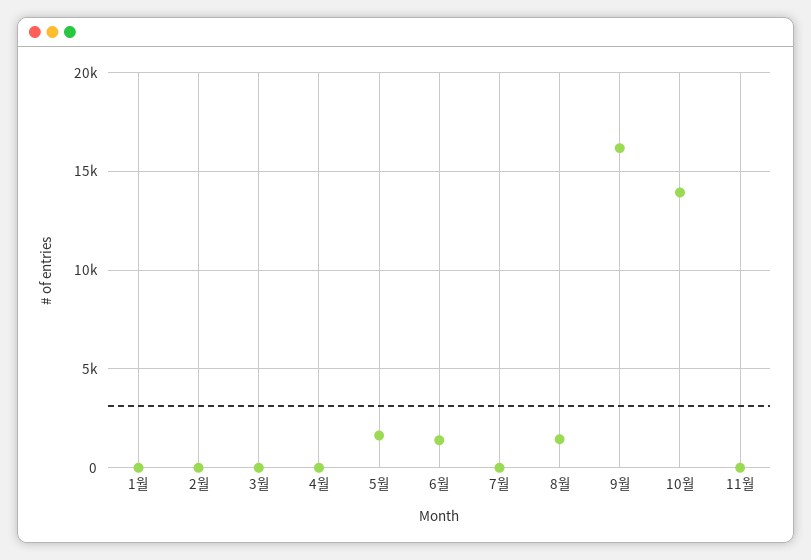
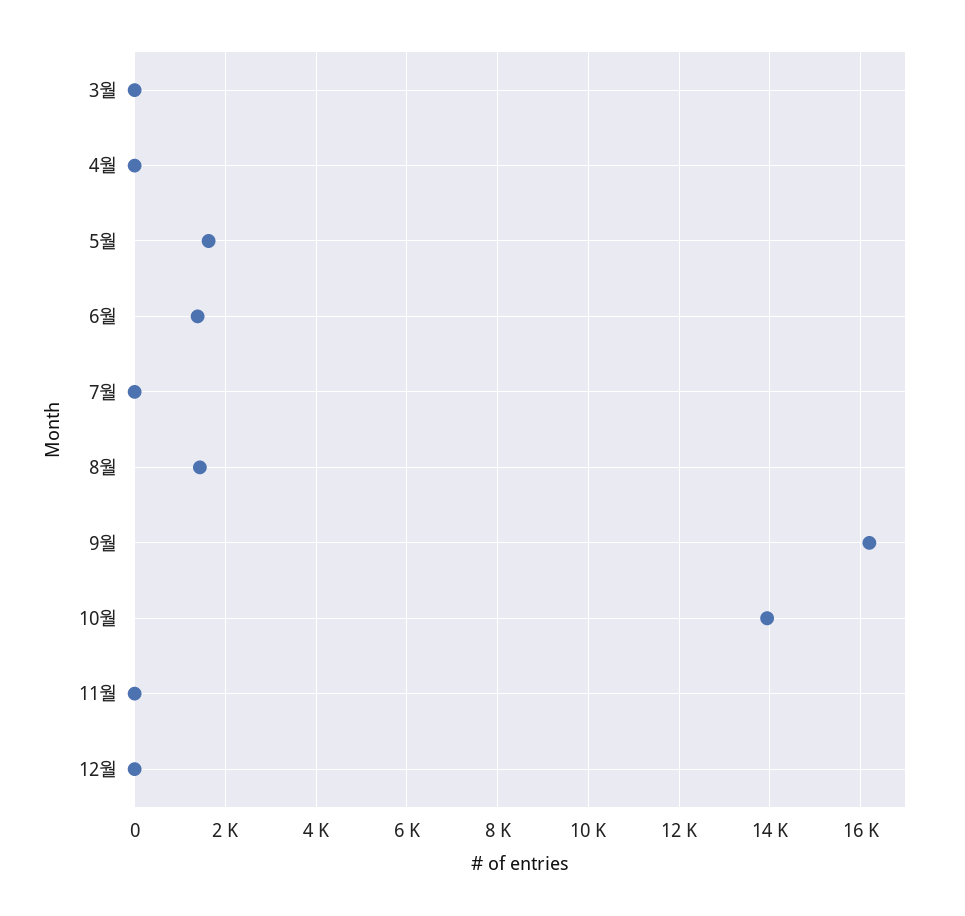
1월: 0 -> none
2월: 0 -> none
12월: none -> 0

